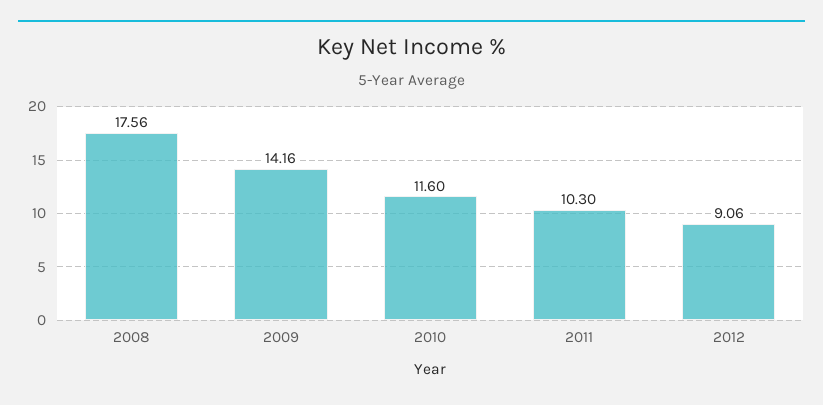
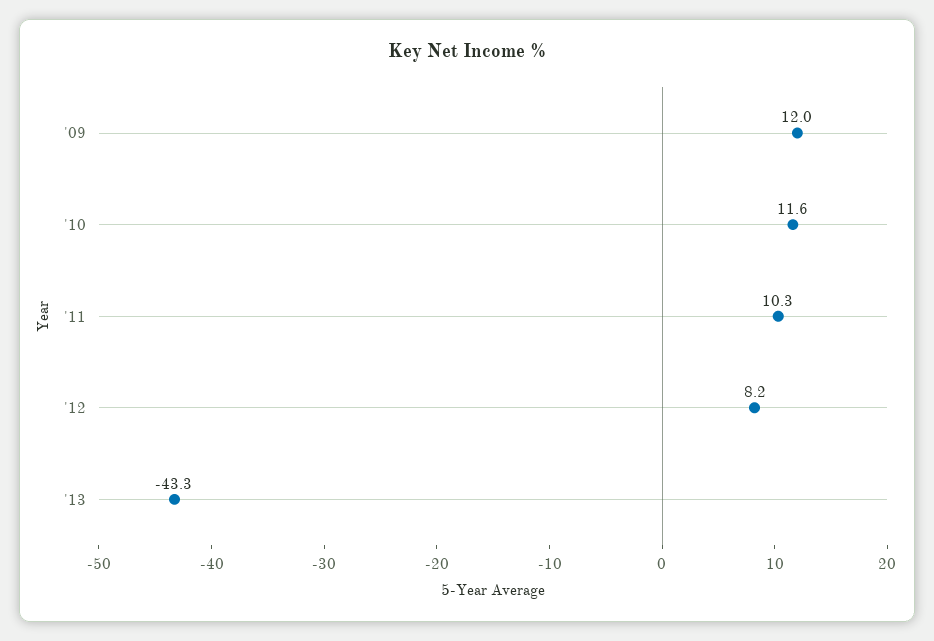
2008: 17.56 -> none
2009: 14.16 -> 12
2012: 9.06 -> 8.2
'13: none -> -43.3

